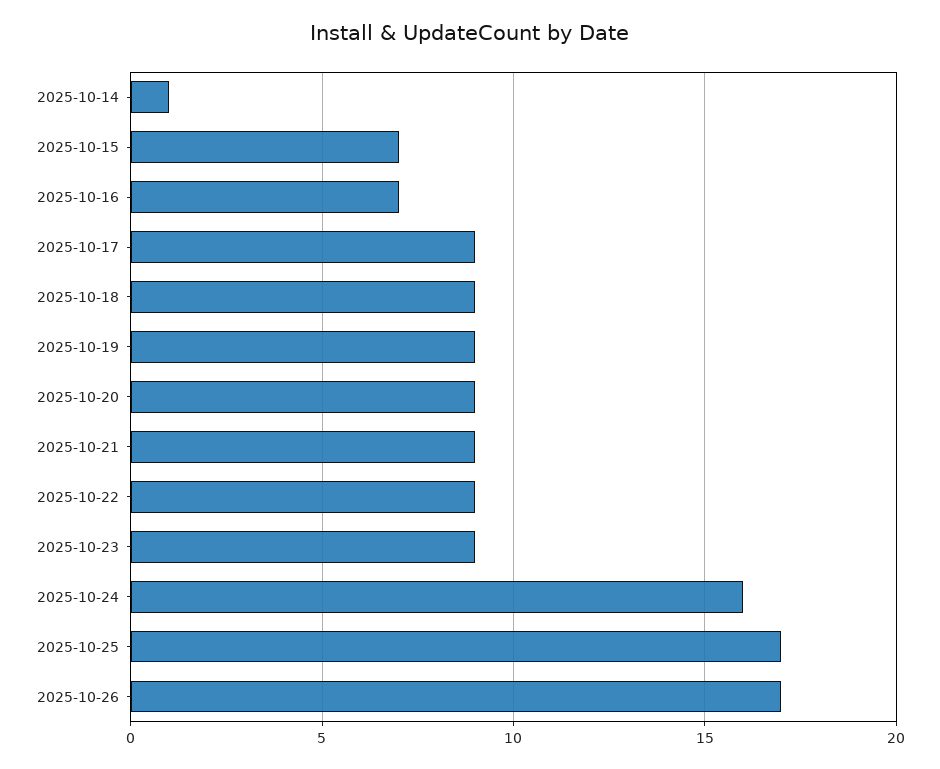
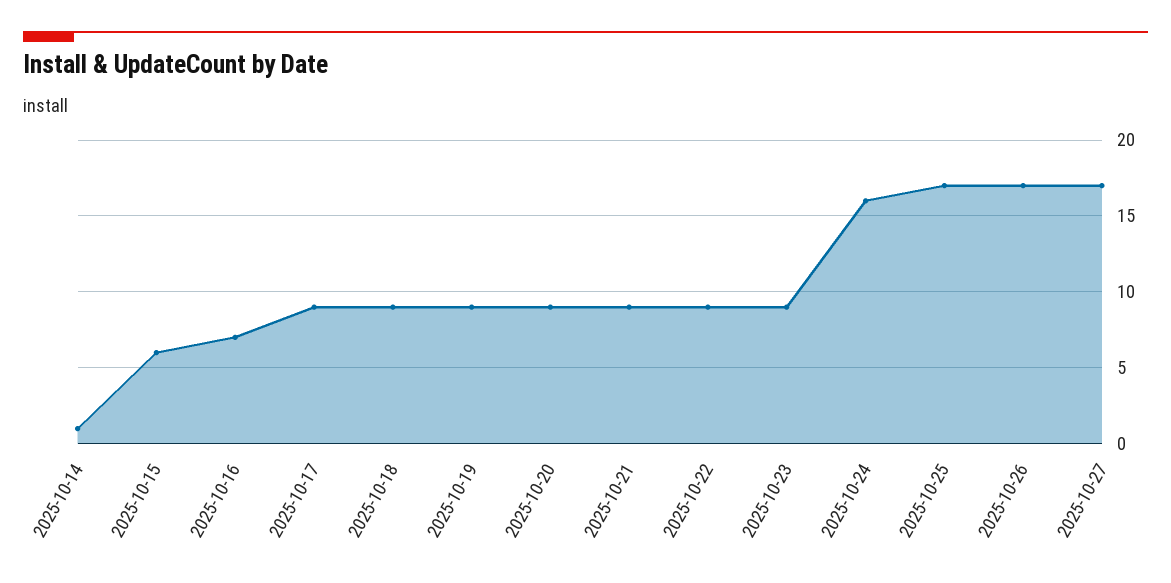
2025-10-15: 7 -> 6
2025-10-27: none -> 17

